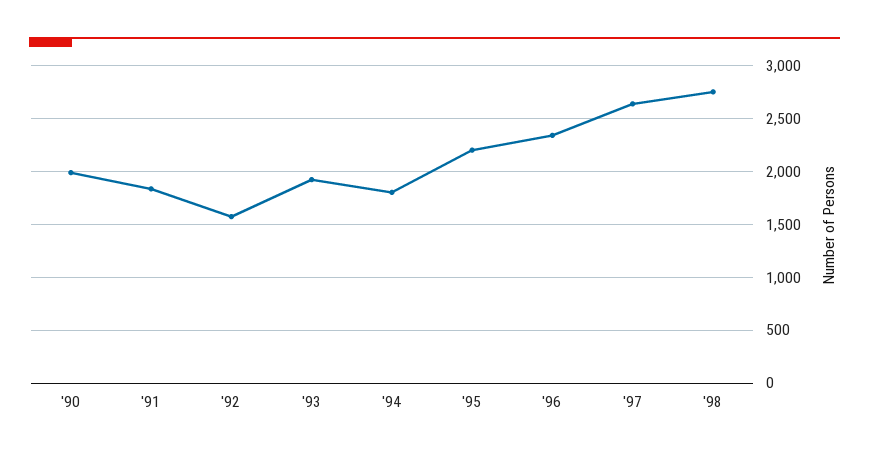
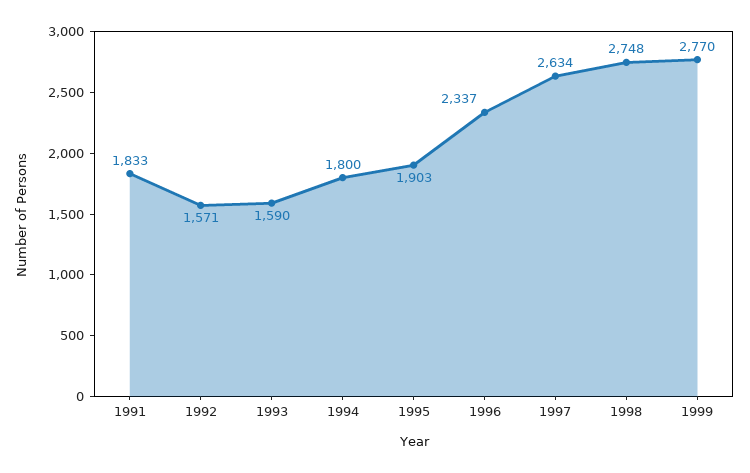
'90: 2000 -> none
'93: 1900 -> 1590
'95: 2200 -> 1903
1999: none -> 2770

